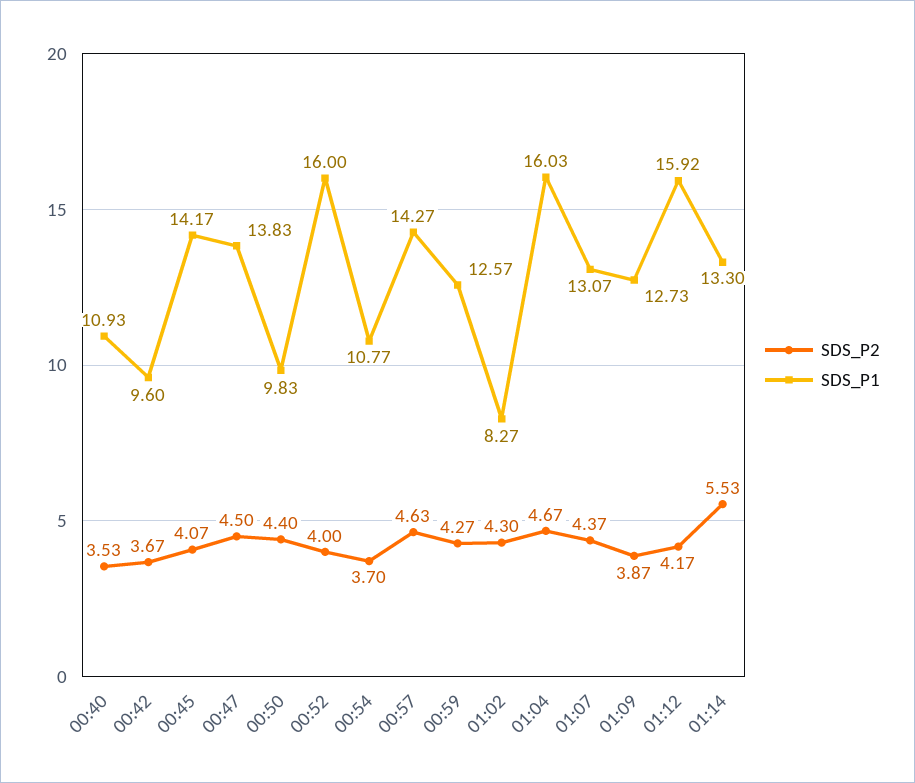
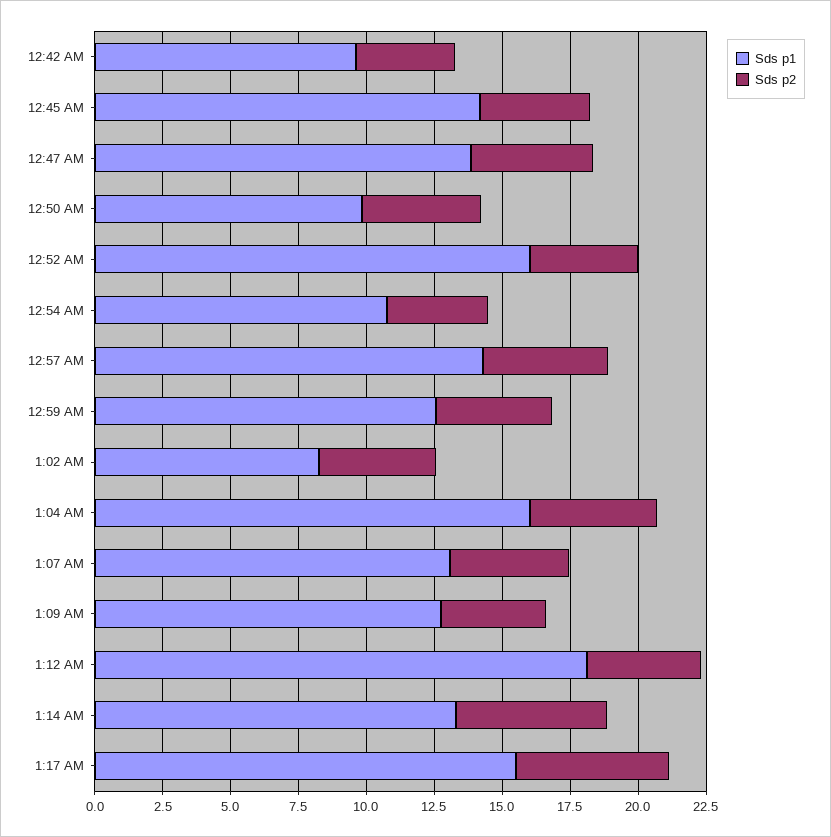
SDS_P2, 00:40: 3.53 -> none
SDS_P1, 00:40: 10.93 -> none
SDS_P1, 01:12: 15.92 -> 18
SDS_P1, 1:17 AM: none -> 15.5
SDS_P2, 1:17 AM: none -> 5.5

